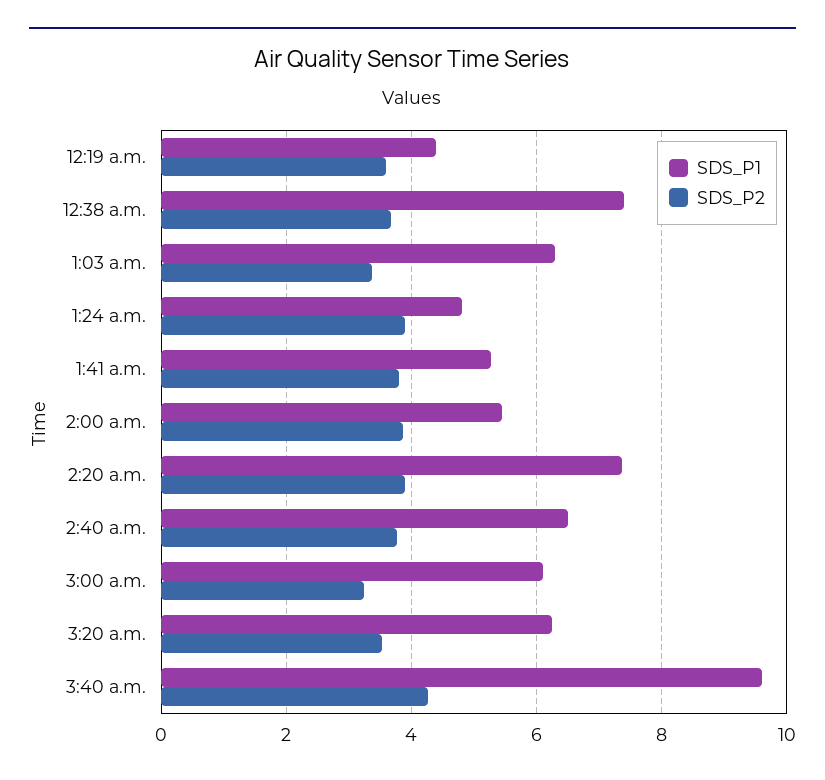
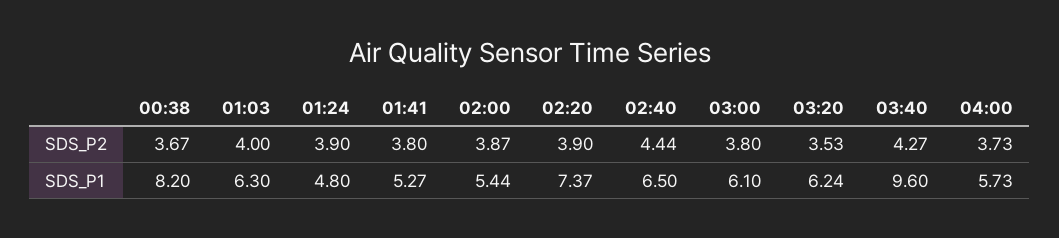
SDS_P1, 12:19 a.m.: 4.4 -> none
SDS_P2, 12:19 a.m.: 3.6 -> none
SDS_P1, 12:38 a.m.: 7.4 -> 8.2
SDS_P2, 1:03 a.m.: 3.4 -> 4
SDS_P2, 2:40 a.m.: 3.8 -> 4.44
SDS_P2, 3:00 a.m.: 3.2 -> 3.8
SDS_P2, 04:00: none -> 3.73
SDS_P1, 04:00: none -> 5.73

